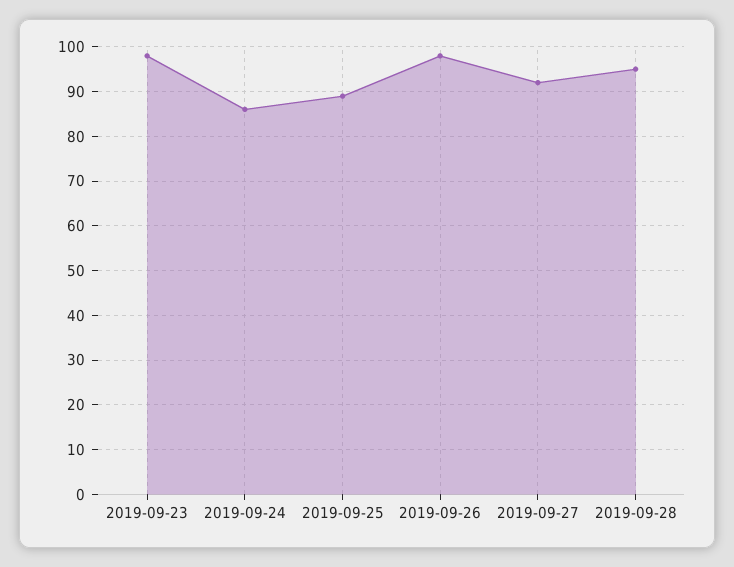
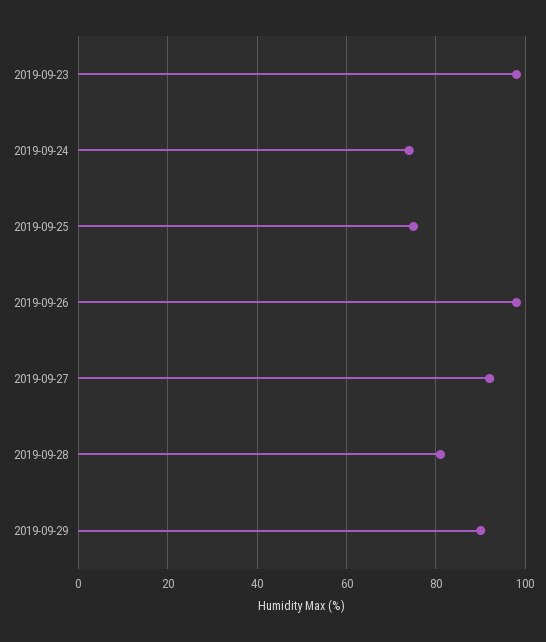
2019-09-24: 85 -> 75
2019-09-25: 90 -> 75
2019-09-28: 95 -> 80
2019-09-29: none -> 90

